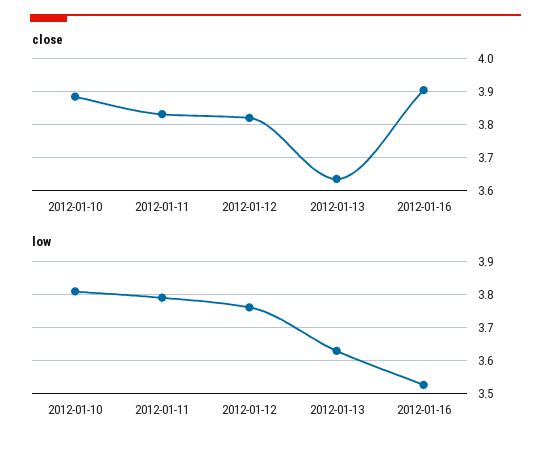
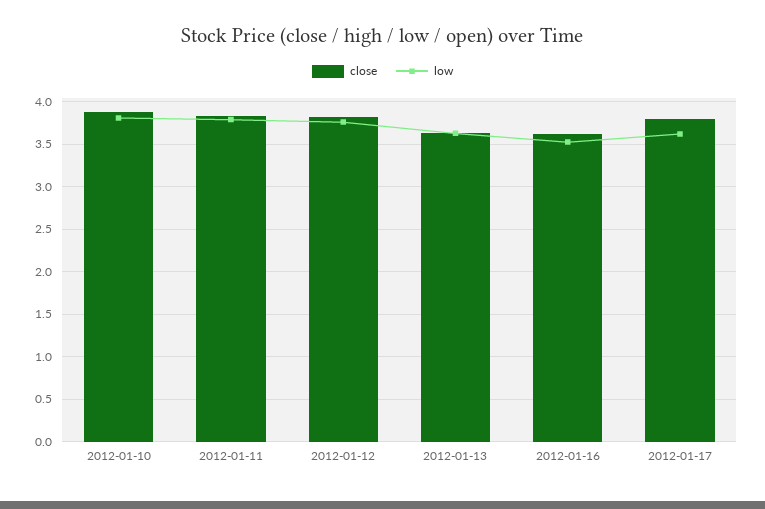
close, 2012-01-16: 3.9 -> 3.6
close, 2012-01-17: none -> 3.8
low, 2012-01-17: none -> 3.6

